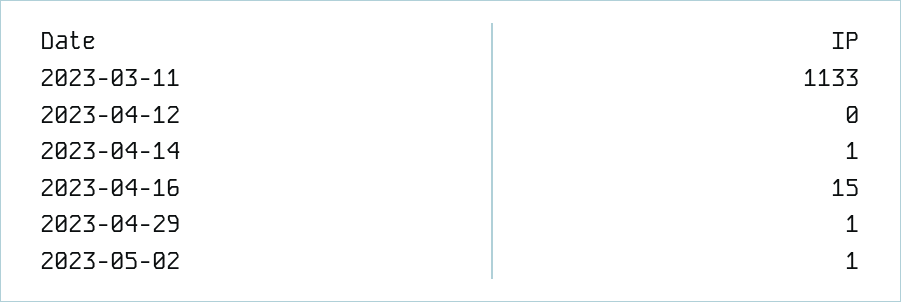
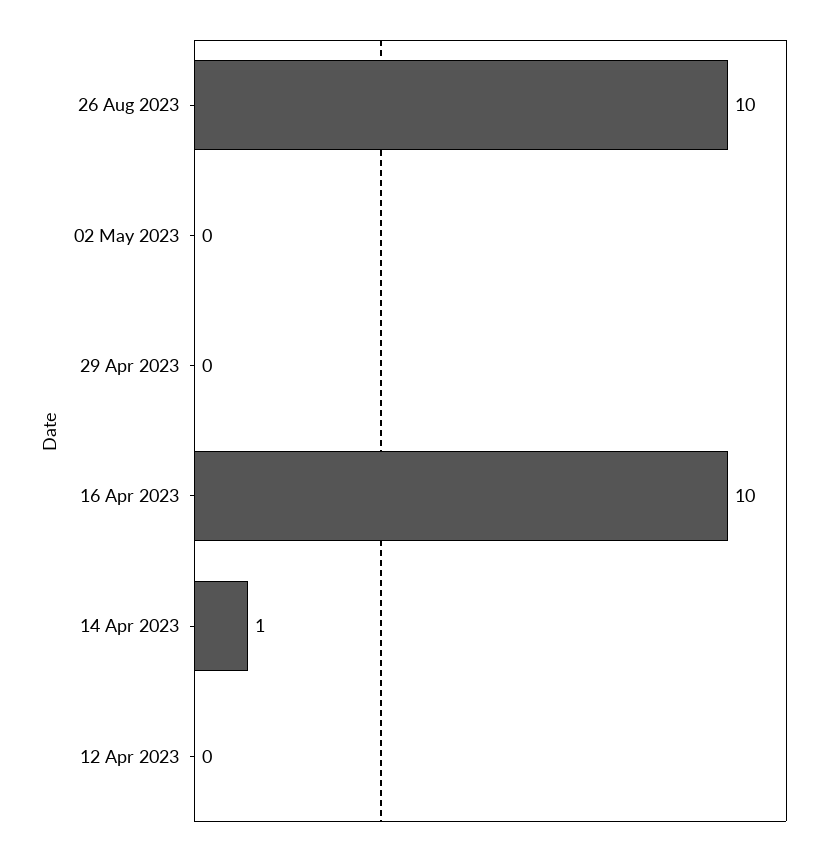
2023-03-11: 1133 -> none
2023-04-16: 15 -> 10
2023-04-29: 1 -> 0
2023-05-02: 1 -> 0
26 Aug 2023: none -> 10

